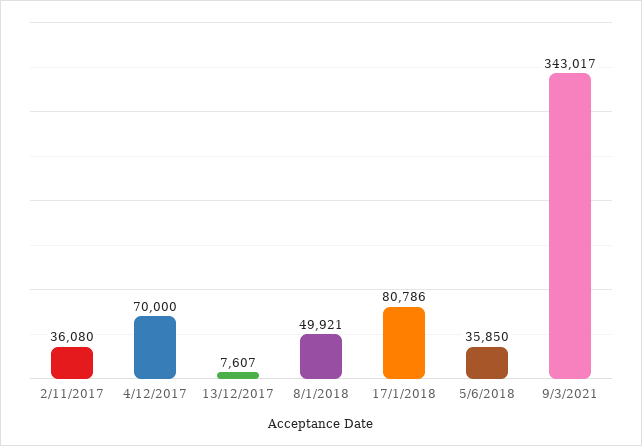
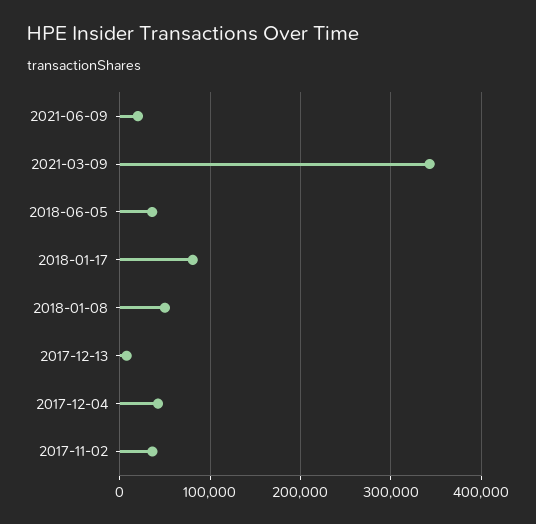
4/12/2017: 70000 -> 40000
2021-06-09: none -> 20000

